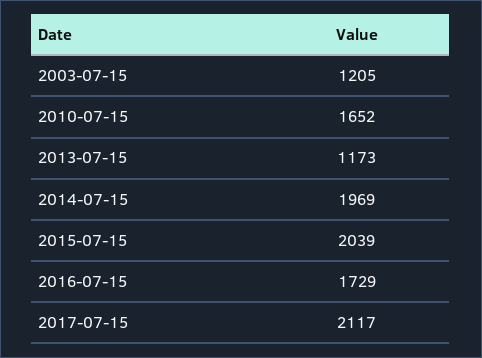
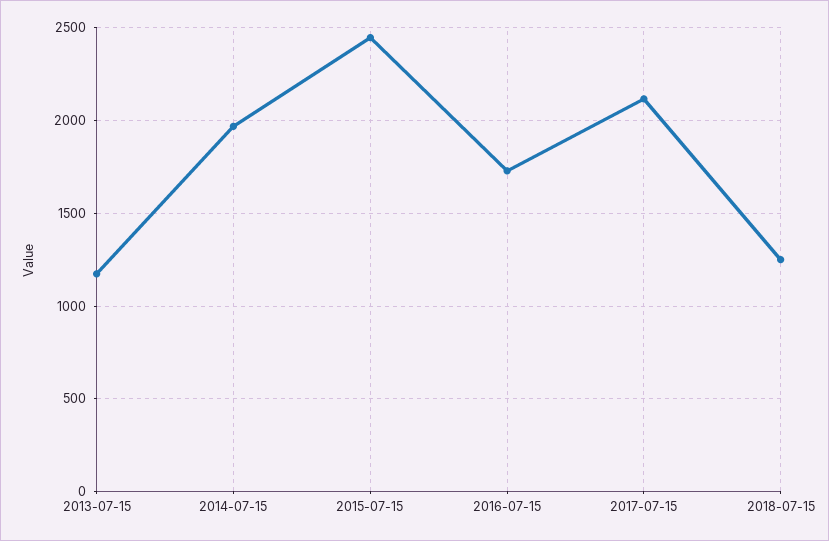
2003-07-15: 1205 -> none
2010-07-15: 1652 -> none
2015-07-15: 2039 -> 2450
2018-07-15: none -> 1250

